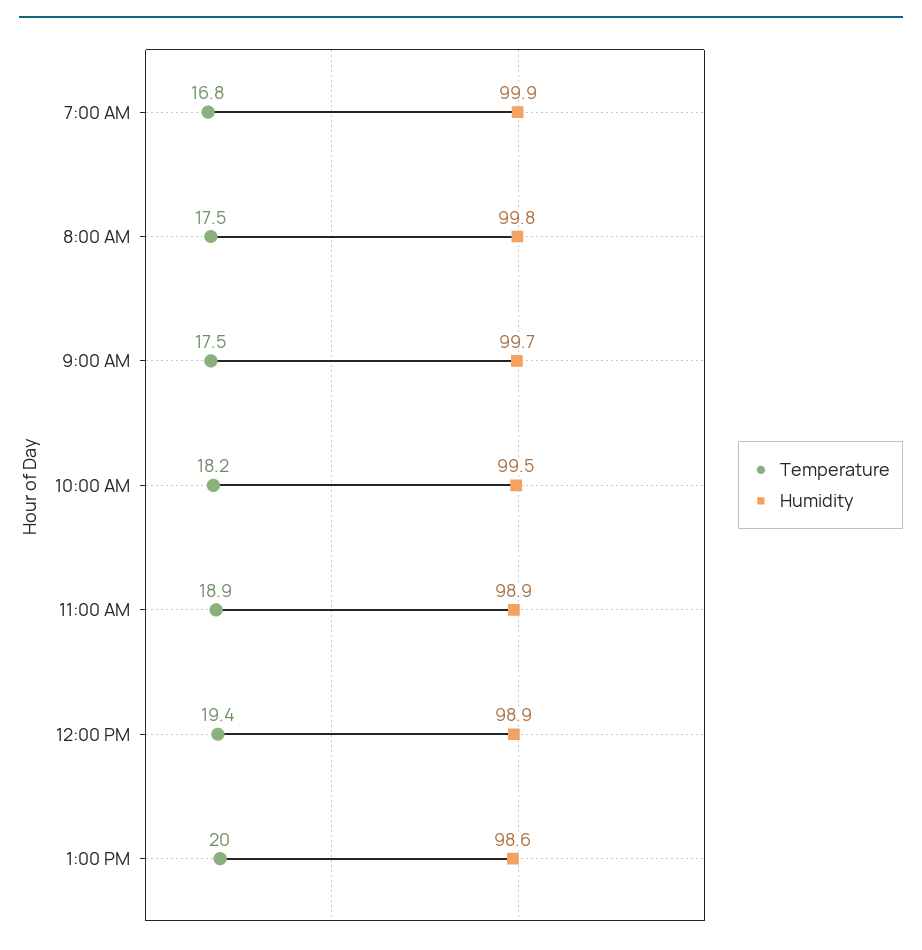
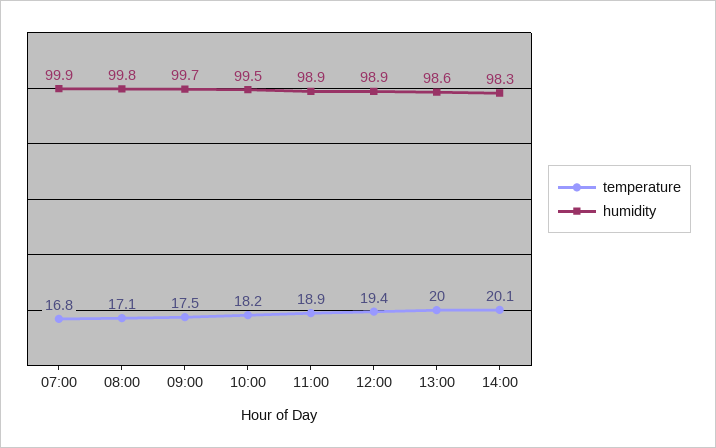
Temperature, 8:00 AM: 17.5 -> 17.1
Temperature, 14:00: none -> 20.1
Humidity, 14:00: none -> 98.3

